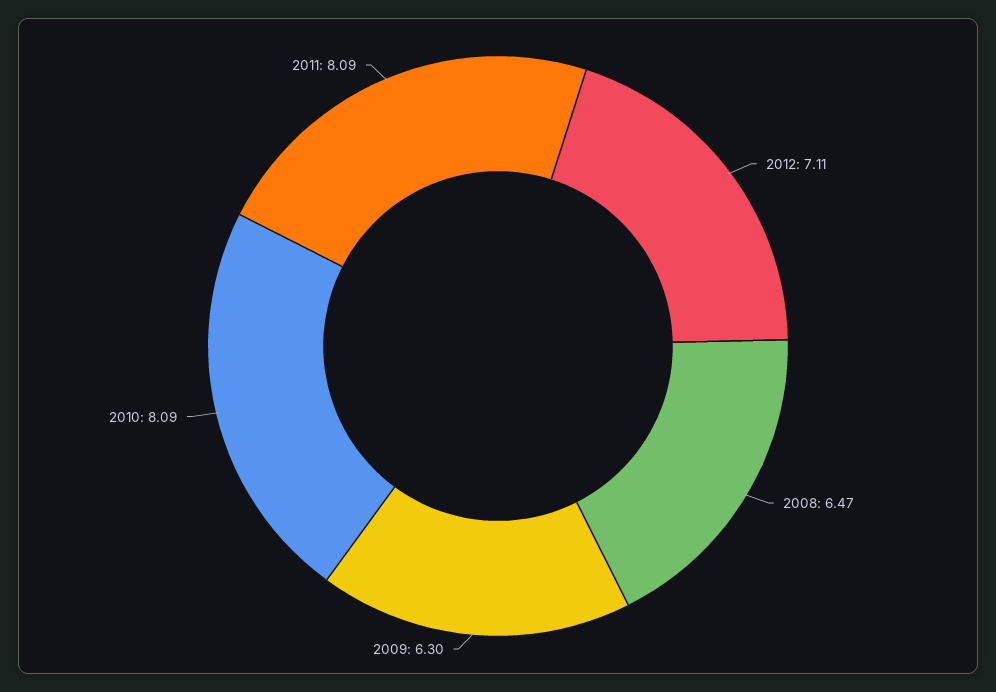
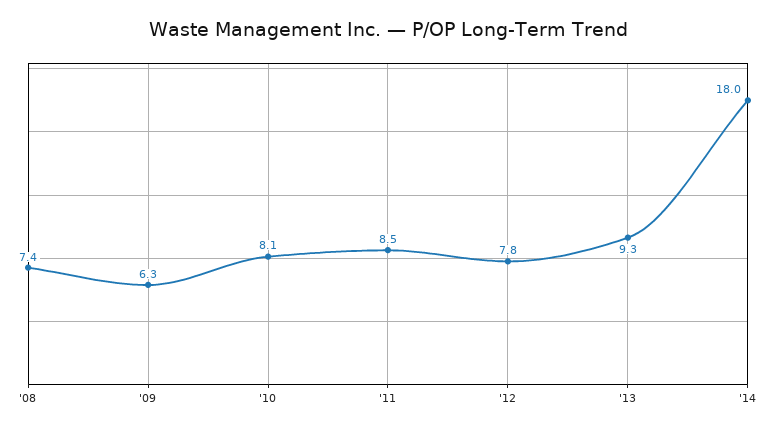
2012: 7.11 -> 7.8
2008: 6.47 -> 7.4
2011: 8.09 -> 8.5
'13: none -> 9.3
'14: none -> 18

